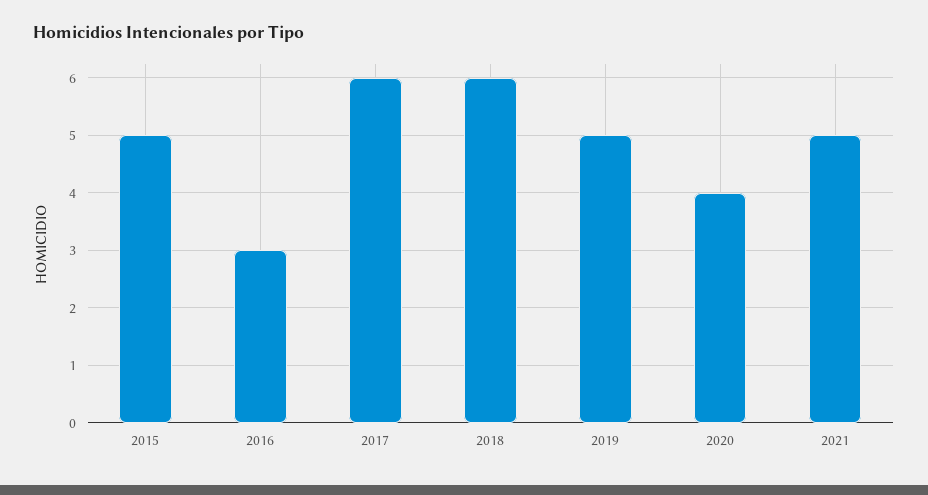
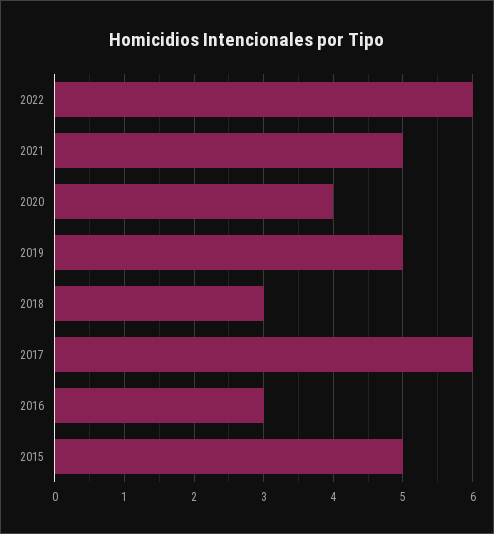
2018: 6 -> 3
2022: none -> 6

